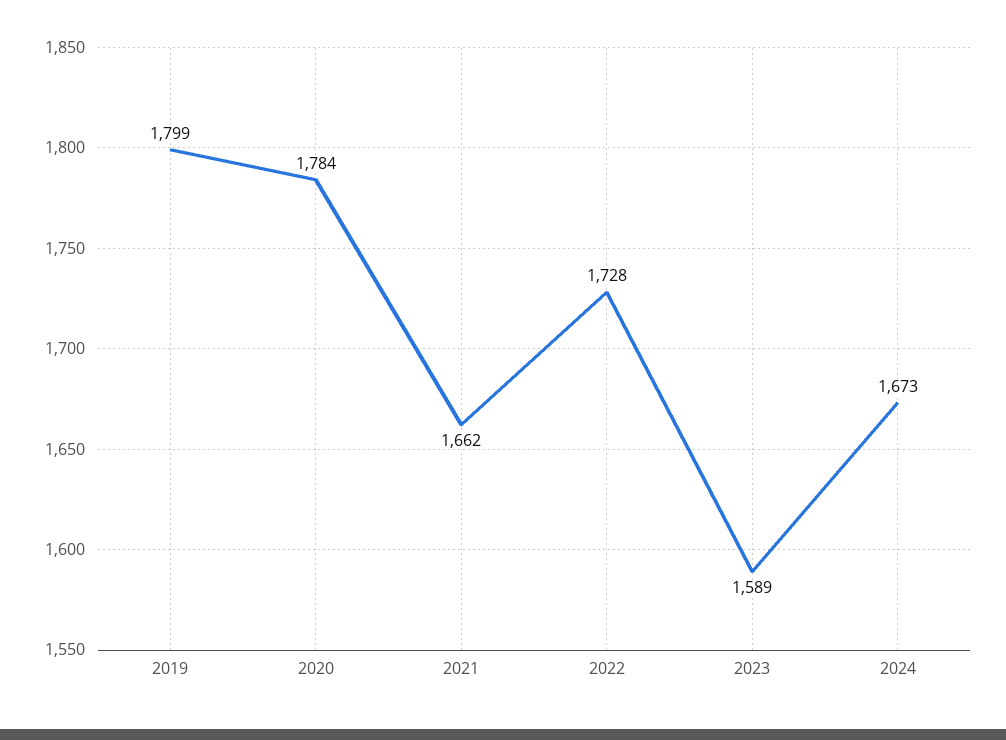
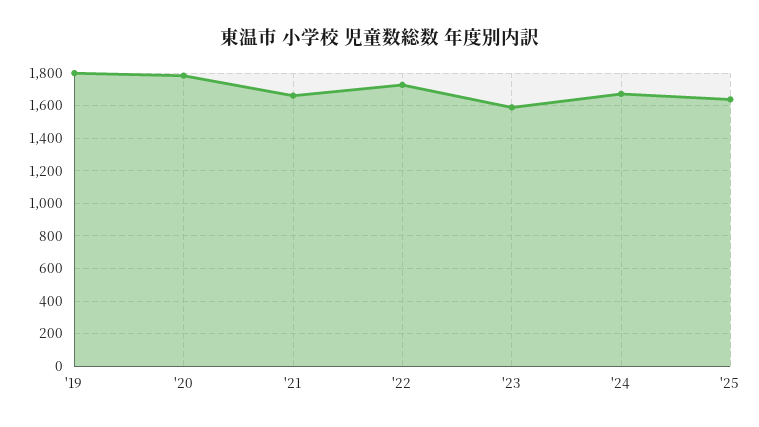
'25: none -> 1650

